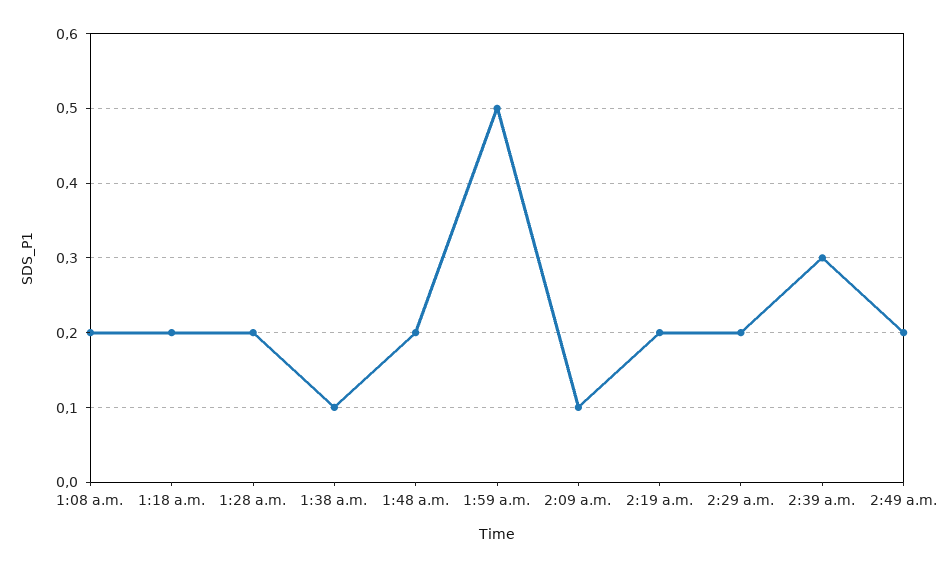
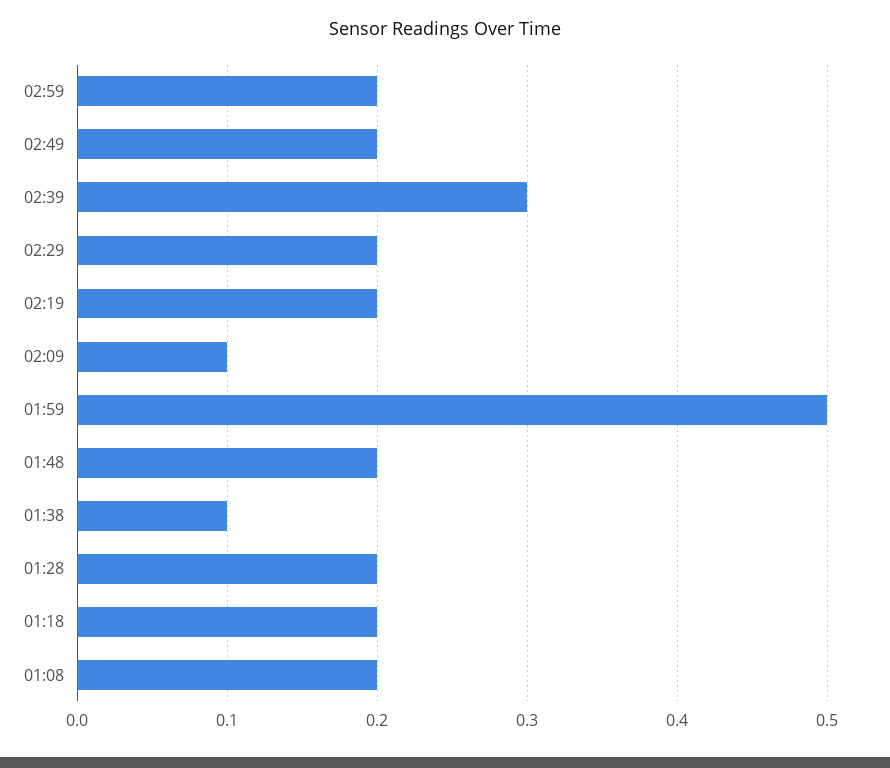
02:59: none -> 0.2

